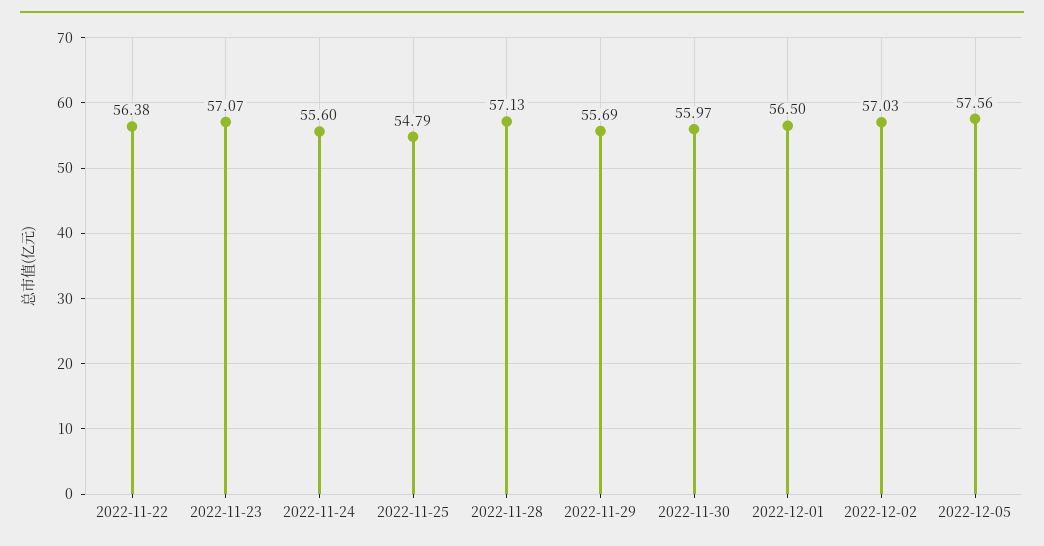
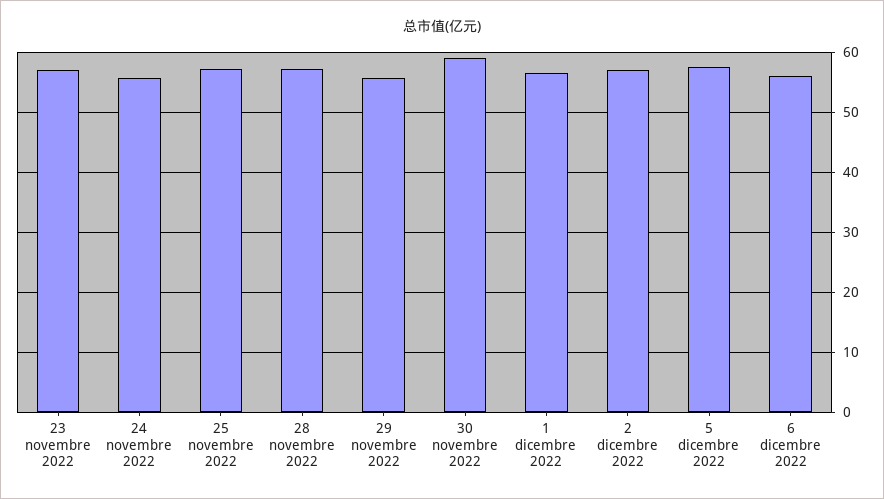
2022-11-22: 56.38 -> none
2022-11-25: 54.79 -> 57
2022-11-30: 55.97 -> 59
6 dicembre 2022: none -> 56

